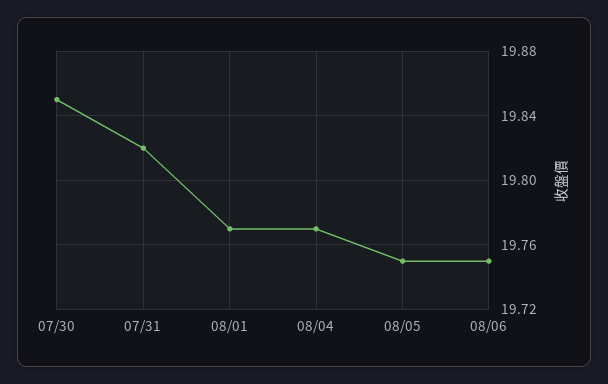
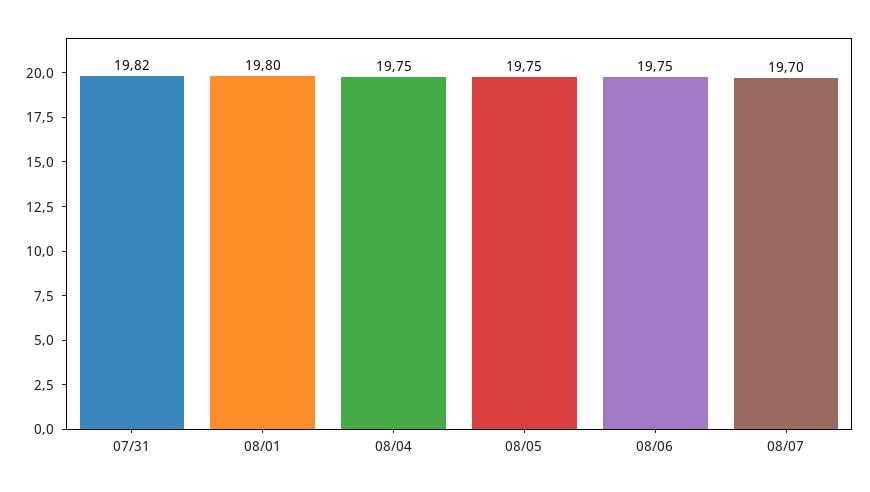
07/30: 19.85 -> none
08/01: 19.77 -> 19.8
08/04: 19.77 -> 19.75
08/07: none -> 19.7

